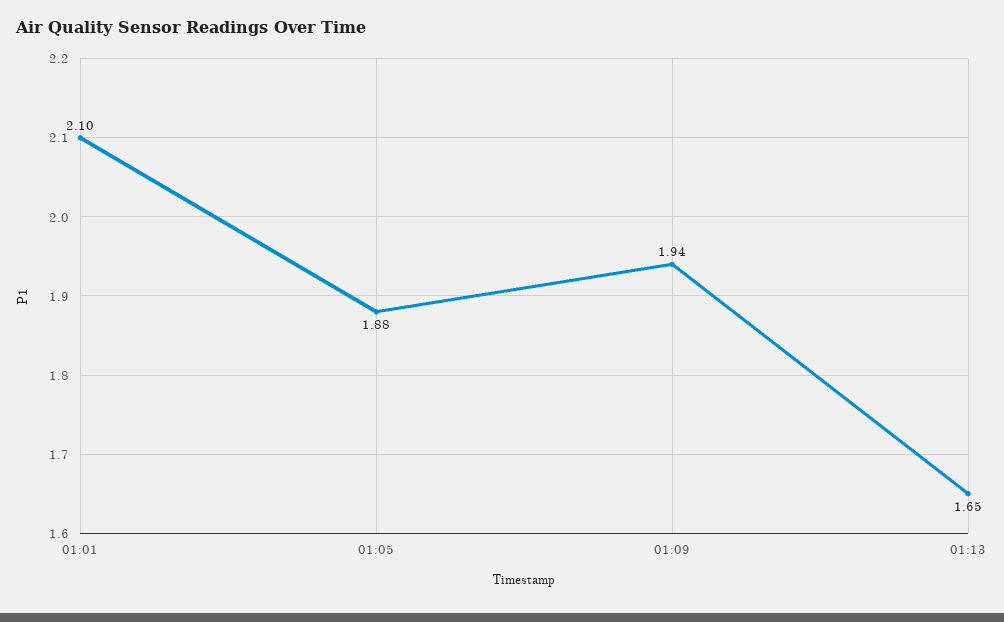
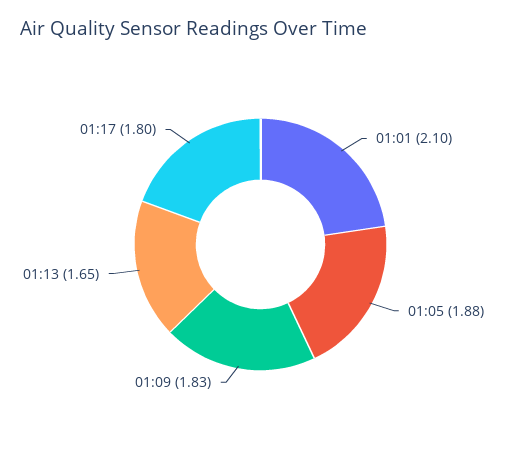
01:09: 1.94 -> 1.83
01:17: none -> 1.8

